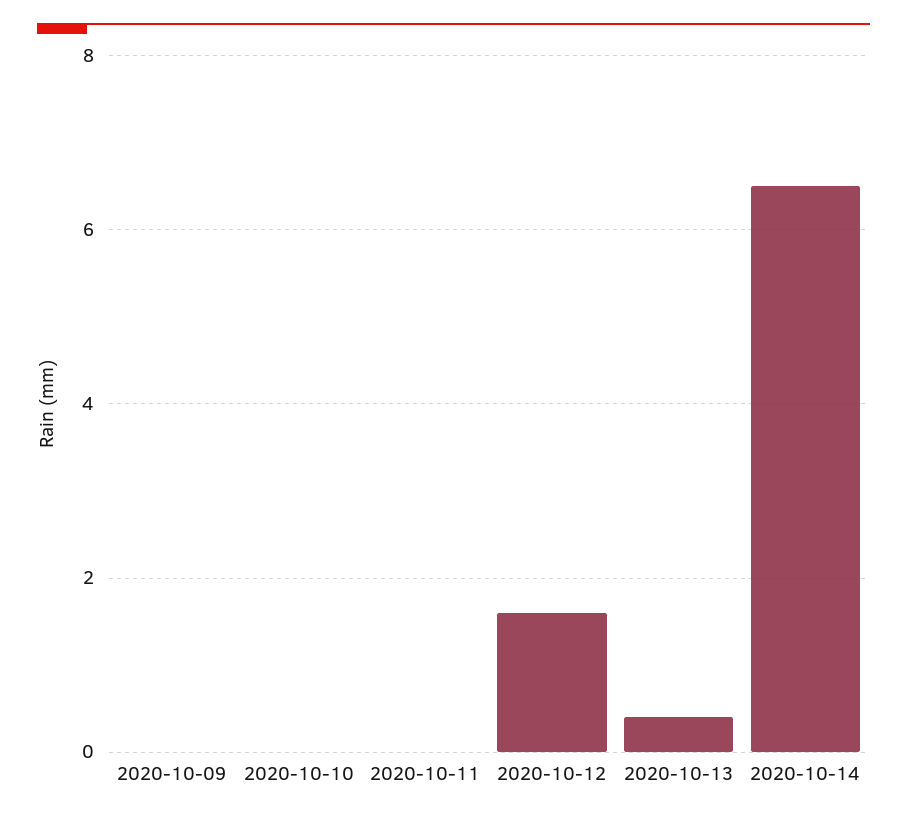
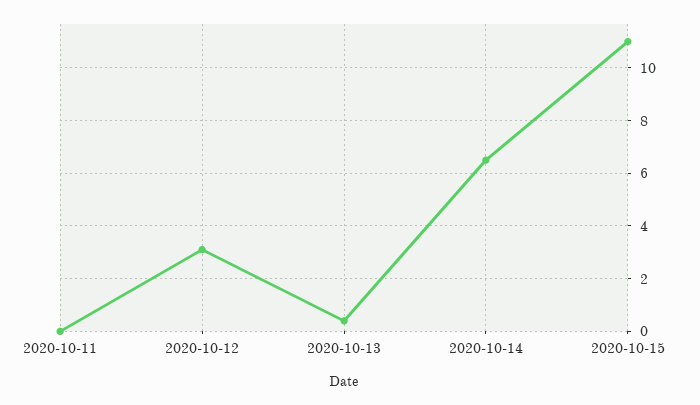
2020-10-09: 0 -> none
2020-10-10: 0 -> none
2020-10-12: 1.5 -> 3
2020-10-15: none -> 11

